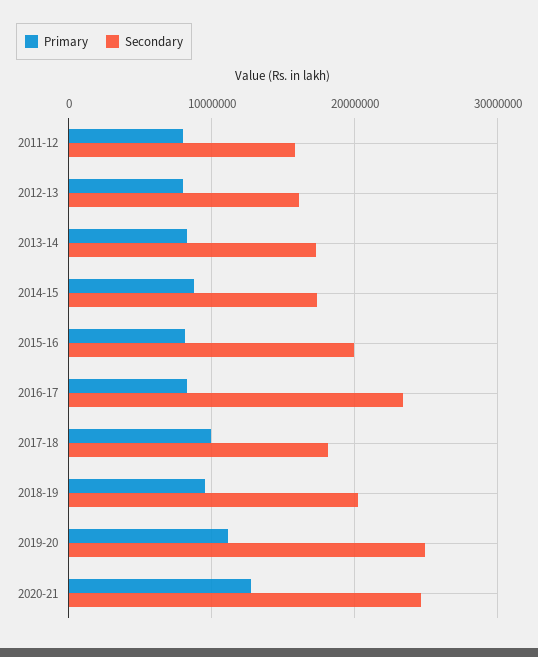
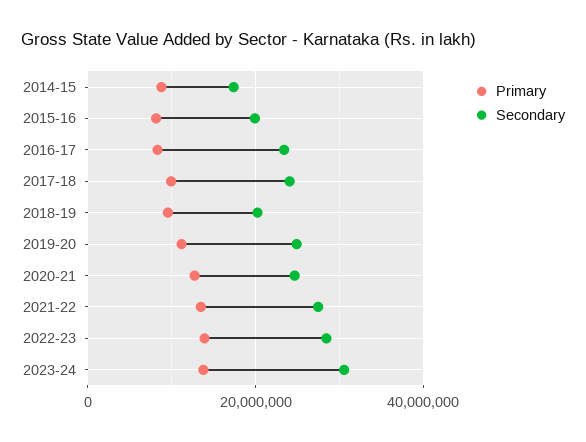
Primary, 2011-12: 8000000 -> none
Secondary, 2011-12: 16000000 -> none
Primary, 2012-13: 8000000 -> none
Secondary, 2012-13: 16000000 -> none
Primary, 2013-14: 8000000 -> none
Secondary, 2013-14: 17000000 -> none
Secondary, 2017-18: 18000000 -> 24000000
Primary, 2021-22: none -> 14000000
Secondary, 2021-22: none -> 28000000
Primary, 2022-23: none -> 14000000
Secondary, 2022-23: none -> 28000000
Primary, 2023-24: none -> 14000000
Secondary, 2023-24: none -> 30000000

